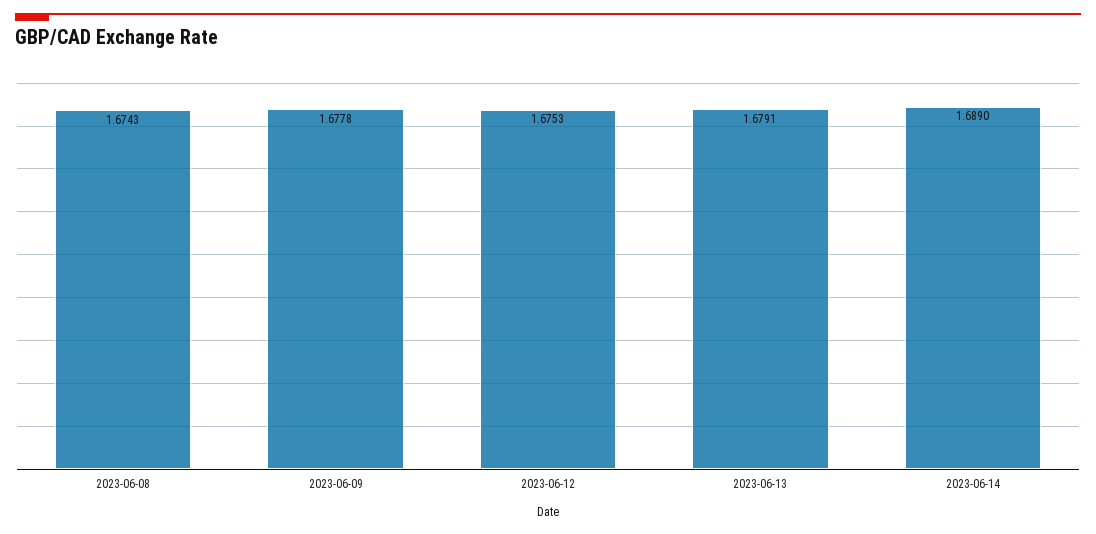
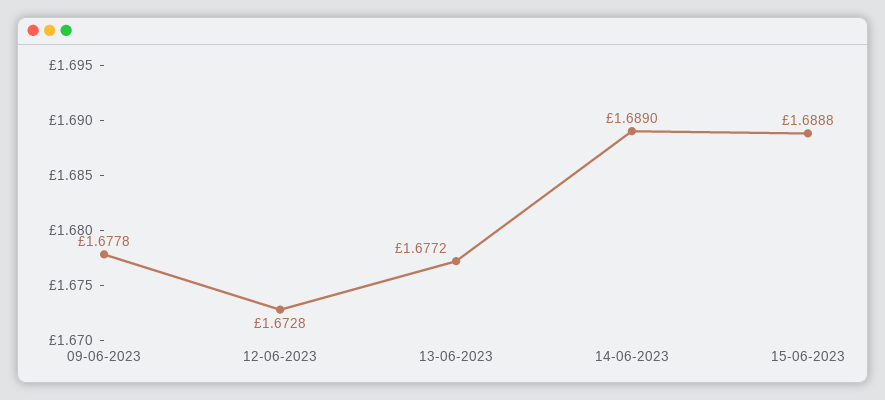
2023-06-08: 1.6743 -> none
2023-06-12: 1.6753 -> 1.6728
2023-06-13: 1.6791 -> 1.6772
15-06-2023: none -> 1.6888

